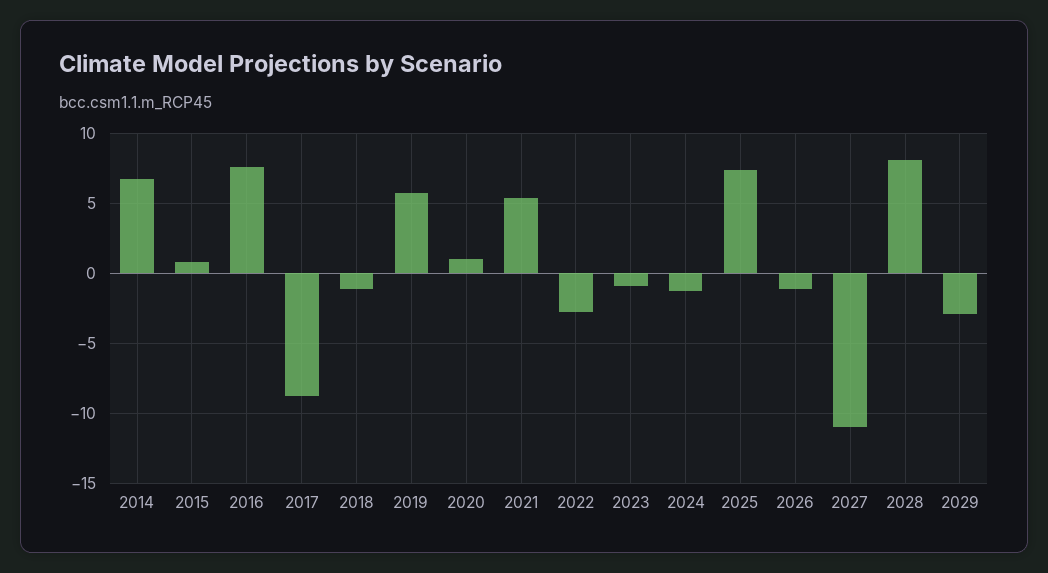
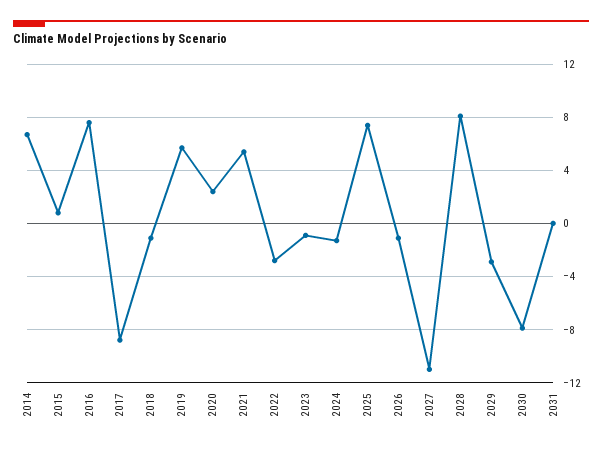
2020: 1 -> 2.5
2030: none -> -8
2031: none -> 0

